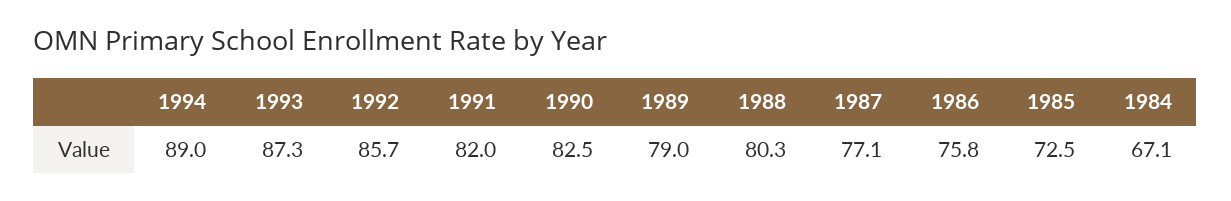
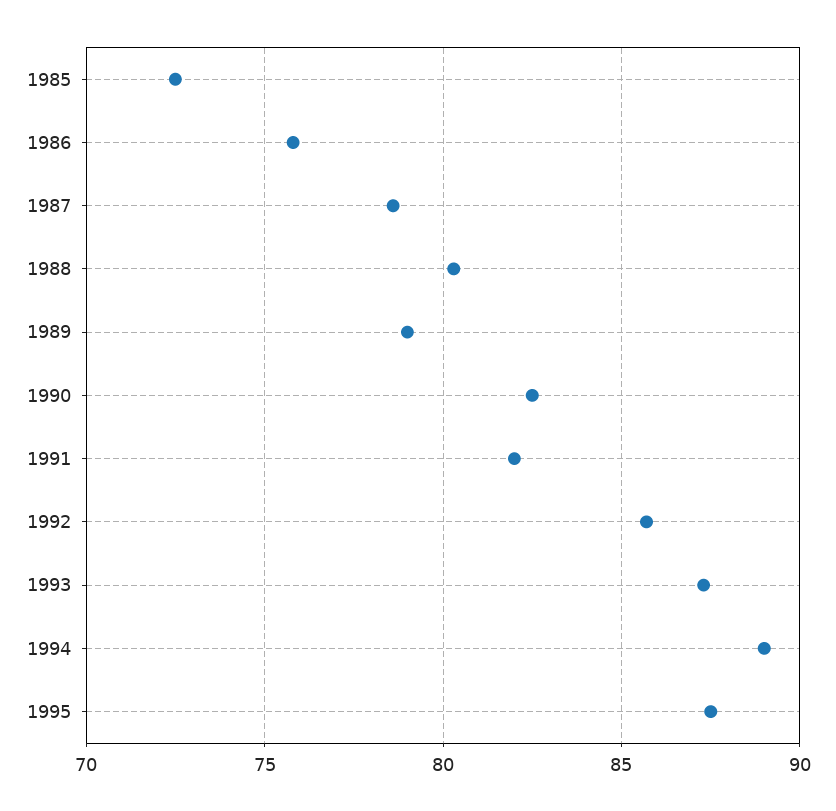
1987: 77.1 -> 78.5
1984: 67.1 -> none
1995: none -> 87.5

